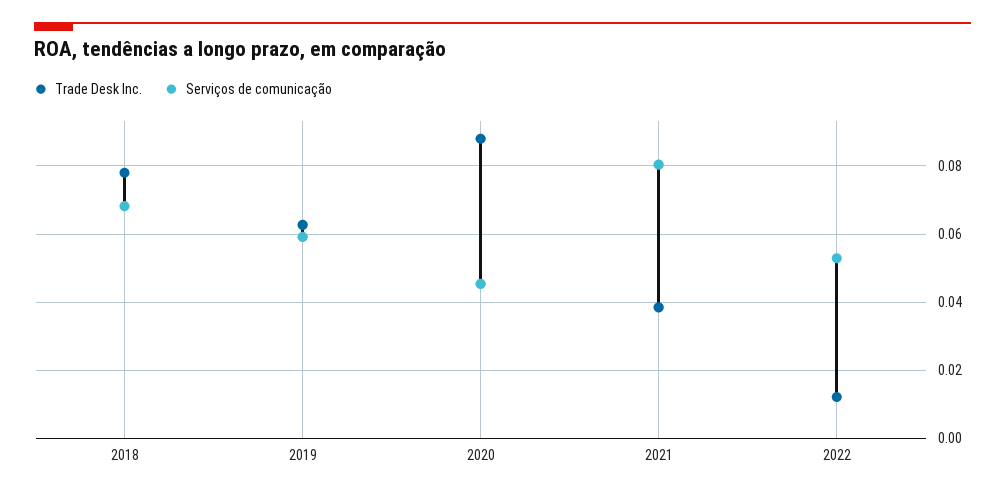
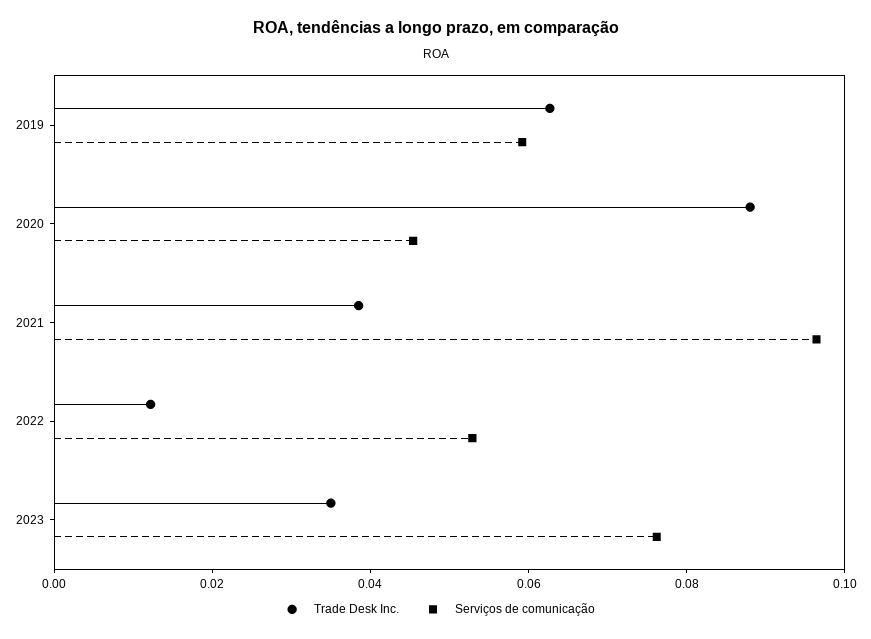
Trade Desk Inc., 2018: 0.078 -> none
Serviços de comunicação, 2018: 0.068 -> none
Serviços de comunicação, 2021: 0.08 -> 0.095
Trade Desk Inc., 2023: none -> 0.035
Serviços de comunicação, 2023: none -> 0.075

